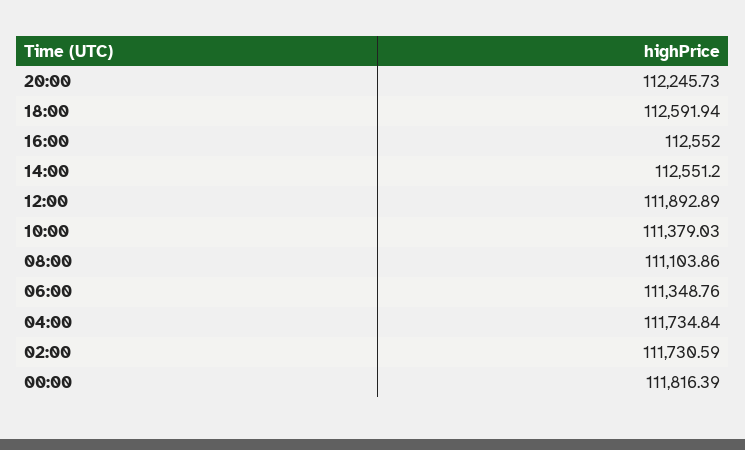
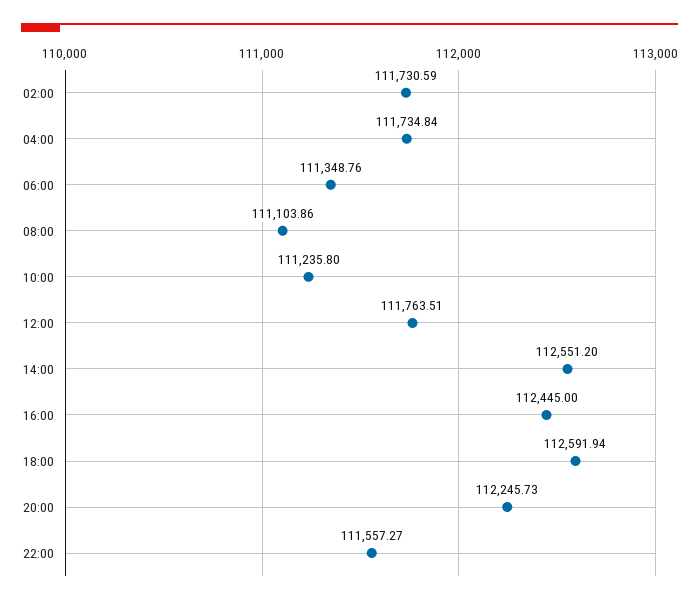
16:00: 112552 -> 112445
12:00: 111892.89 -> 111763.51
10:00: 111379.03 -> 111235.8
00:00: 111816.39 -> none
22:00: none -> 111557.27

